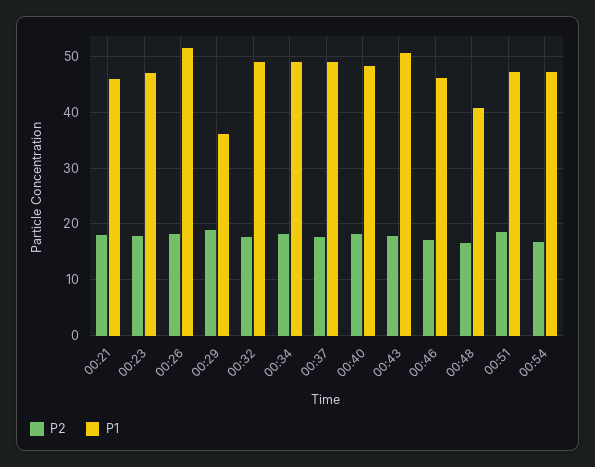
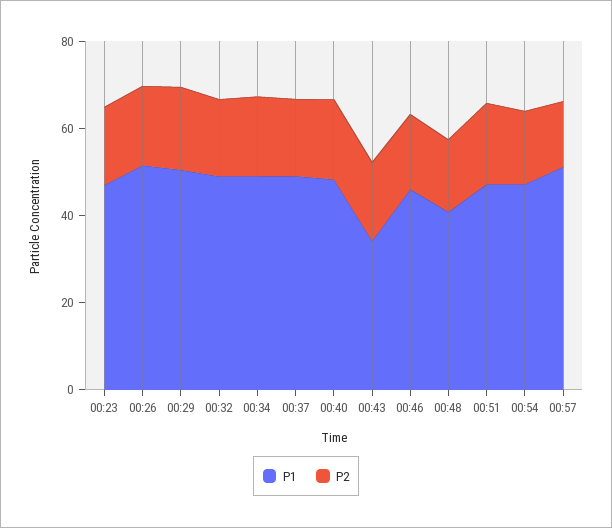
P2, 00:21: 18 -> none
P1, 00:21: 46 -> none
P1, 00:29: 36 -> 50
P1, 00:43: 50 -> 35
P1, 00:57: none -> 50
P2, 00:57: none -> 15

